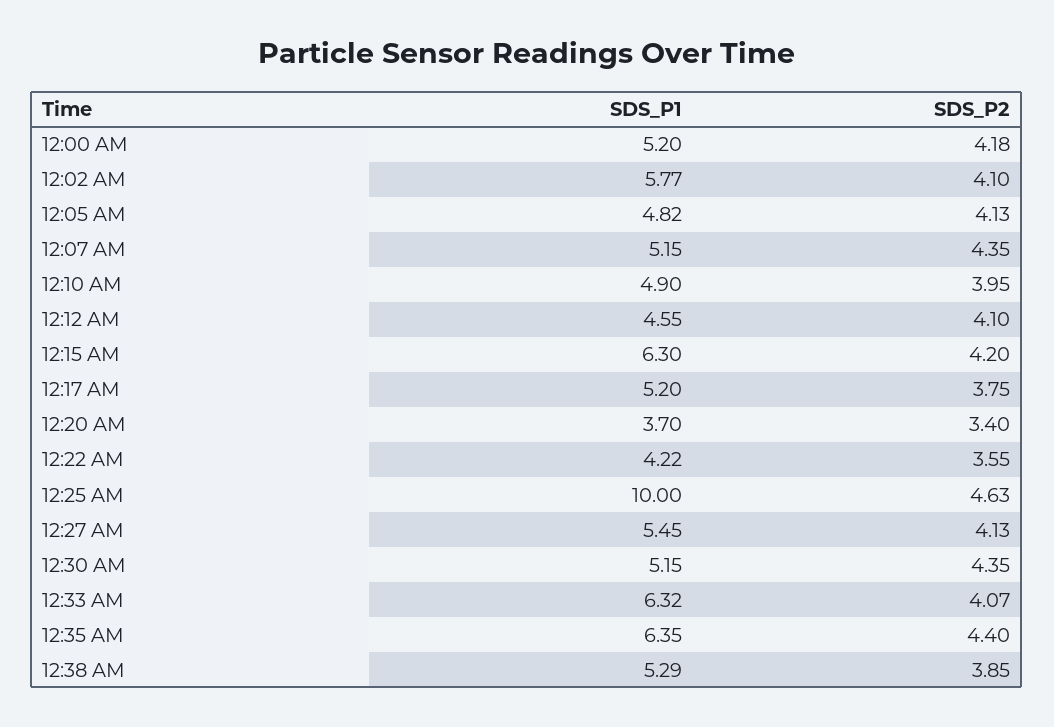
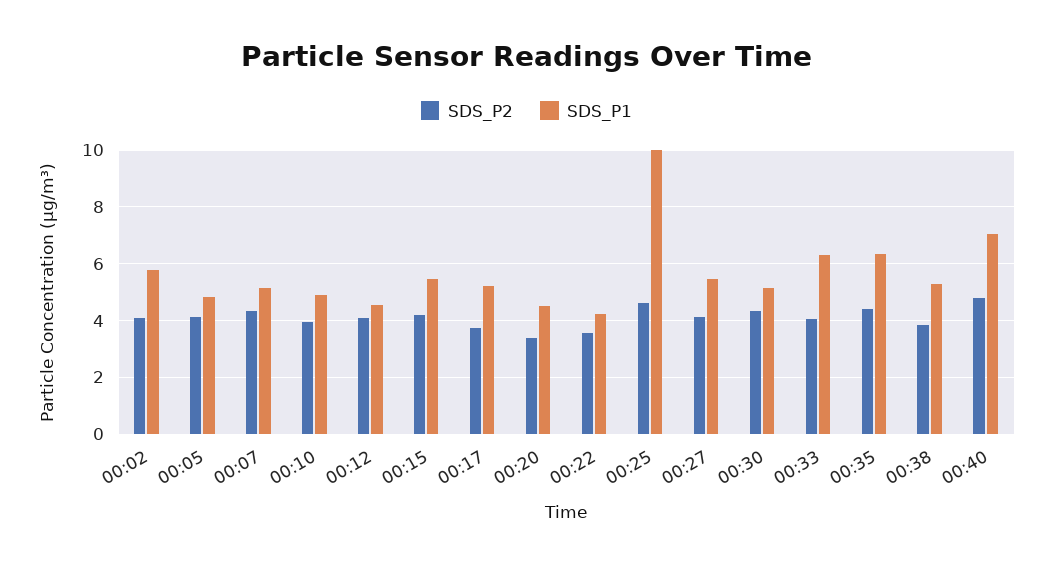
SDS_P1, 12:00 AM: 5.2 -> none
SDS_P2, 12:00 AM: 4.18 -> none
SDS_P1, 12:15 AM: 6.3 -> 5.5
SDS_P1, 12:20 AM: 3.7 -> 4.5
SDS_P2, 00:40: none -> 4.75
SDS_P1, 00:40: none -> 7

